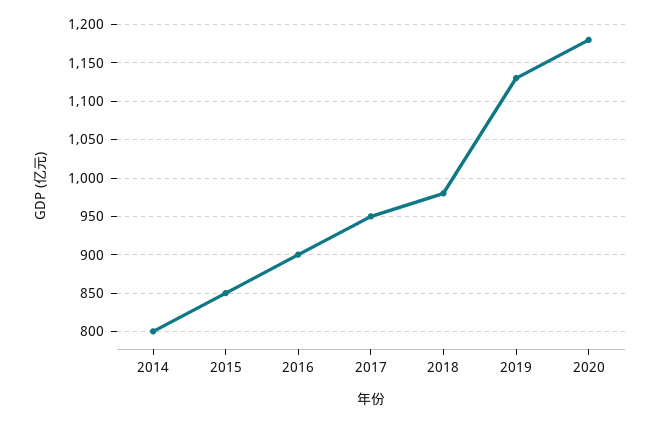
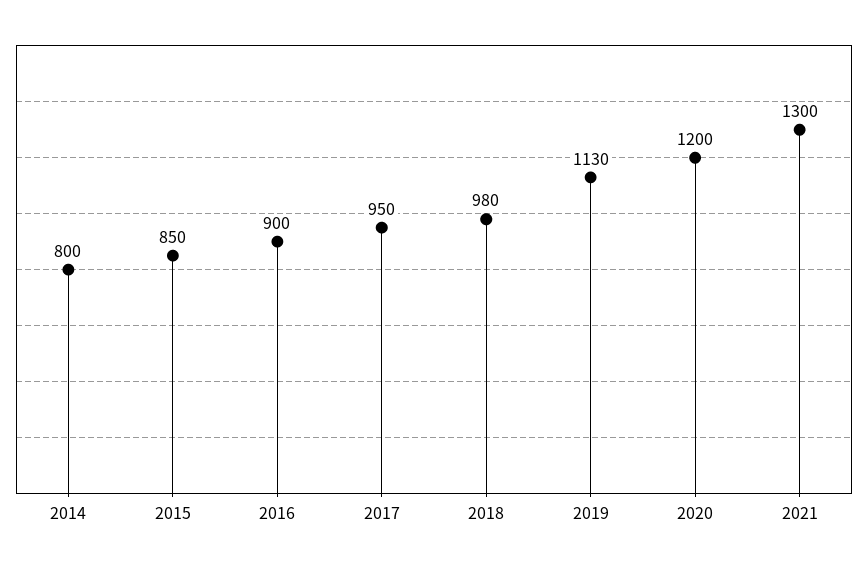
2020: 1180 -> 1200
2021: none -> 1300

